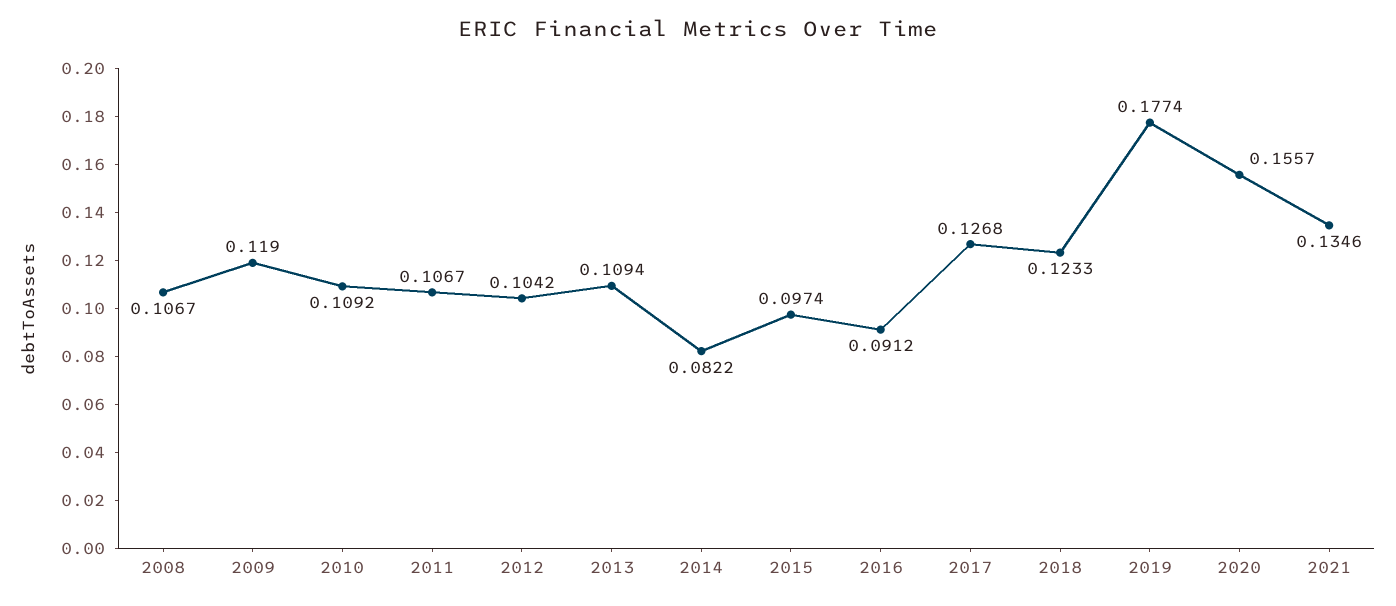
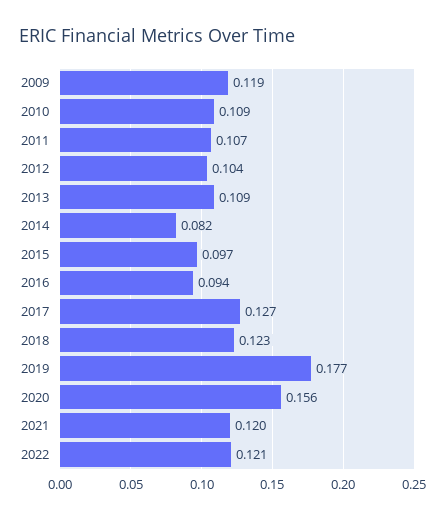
2008: 0.1067 -> none
2016: 0.0912 -> 0.094
2021: 0.1346 -> 0.12
2022: none -> 0.121

